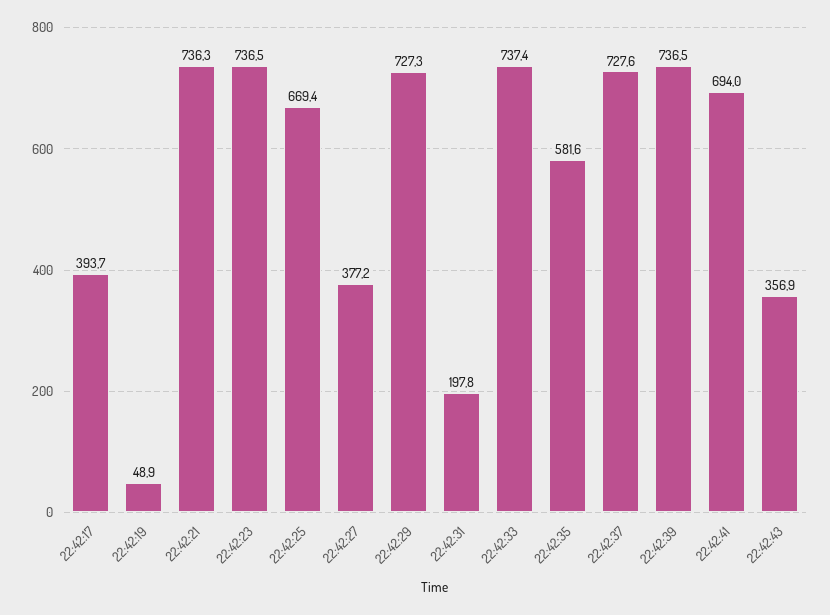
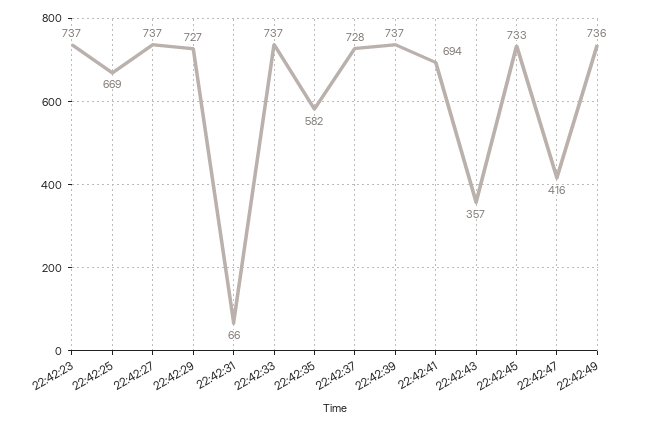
22:42:17: 393.7 -> none
22:42:19: 48.9 -> none
22:42:21: 736.3 -> none
22:42:27: 377.2 -> 737
22:42:31: 197.8 -> 66
22:42:45: none -> 733
22:42:47: none -> 416
22:42:49: none -> 736

